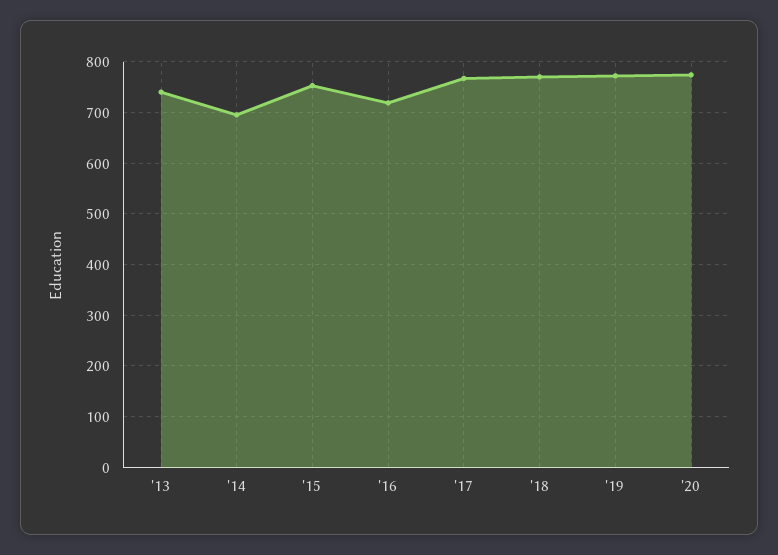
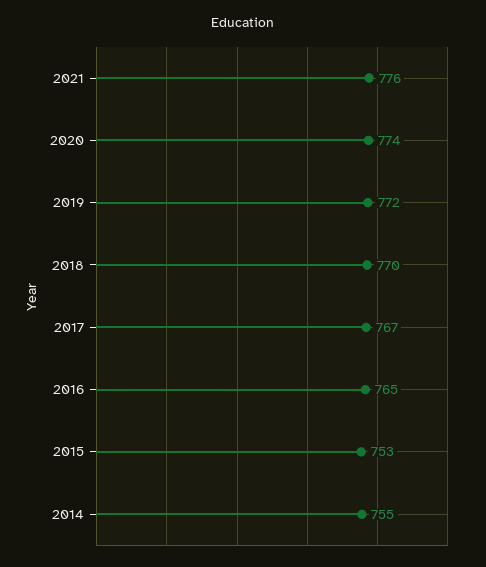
'13: 740 -> none
'14: 700 -> 755
'16: 720 -> 765
2021: none -> 776

